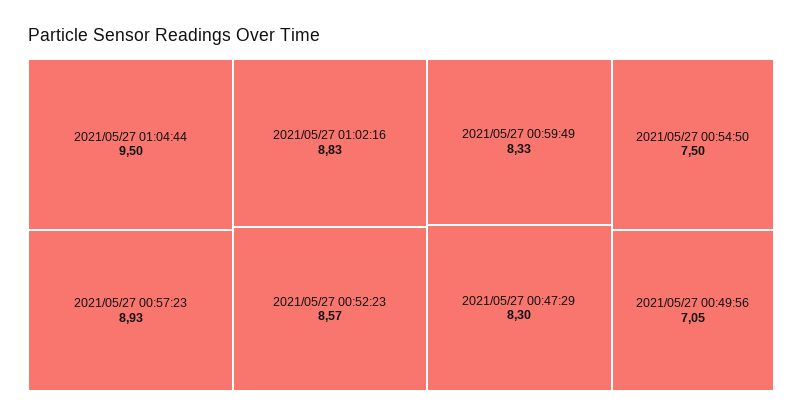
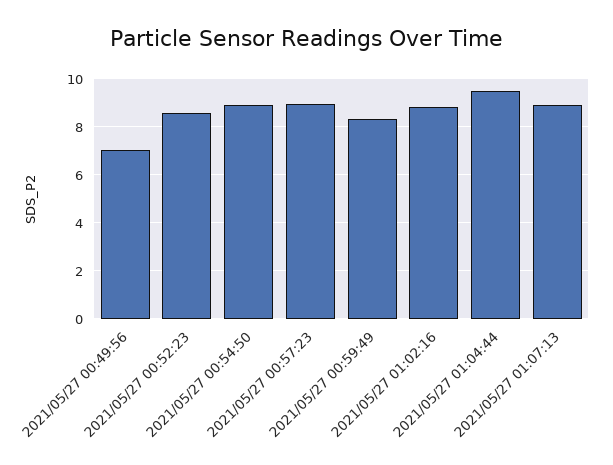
2021/05/27 00:47:29: 8.3 -> none
2021/05/27 00:54:50: 7.5 -> 9
2021/05/27 01:07:13: none -> 9

